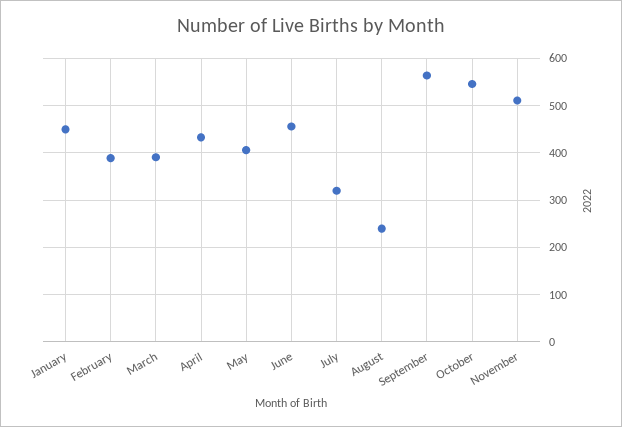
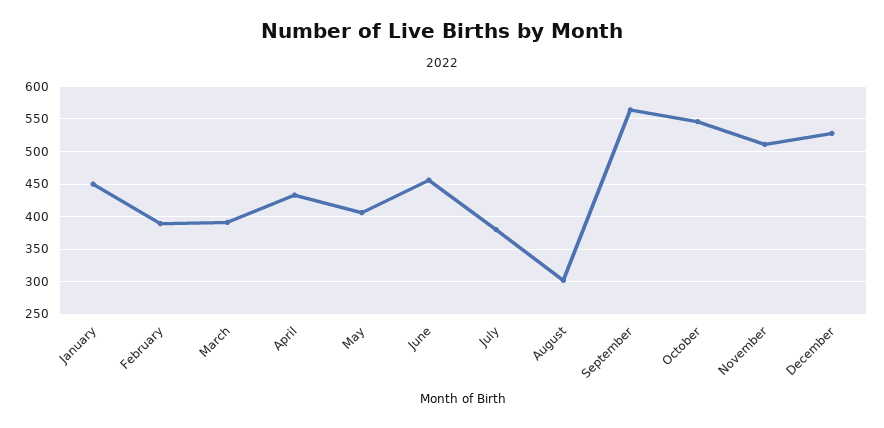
July: 320 -> 380
August: 240 -> 300
December: none -> 530

